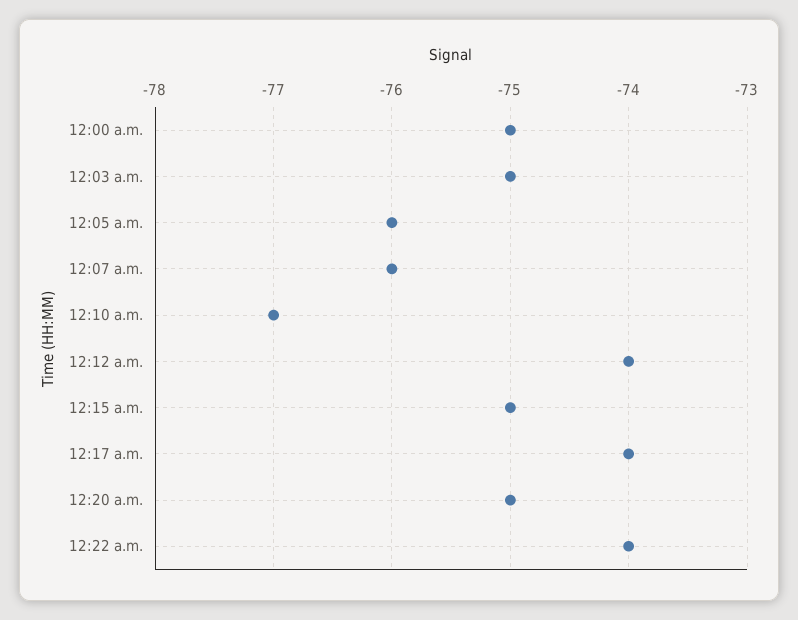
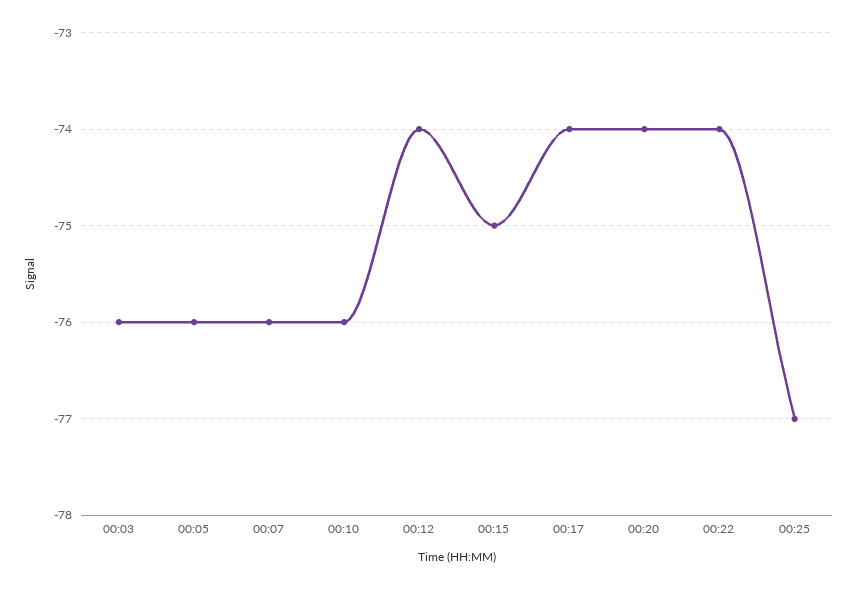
12:00 a.m.: -75 -> none
12:03 a.m.: -75 -> -76
12:10 a.m.: -77 -> -76
12:20 a.m.: -75 -> -74
00:25: none -> -77

